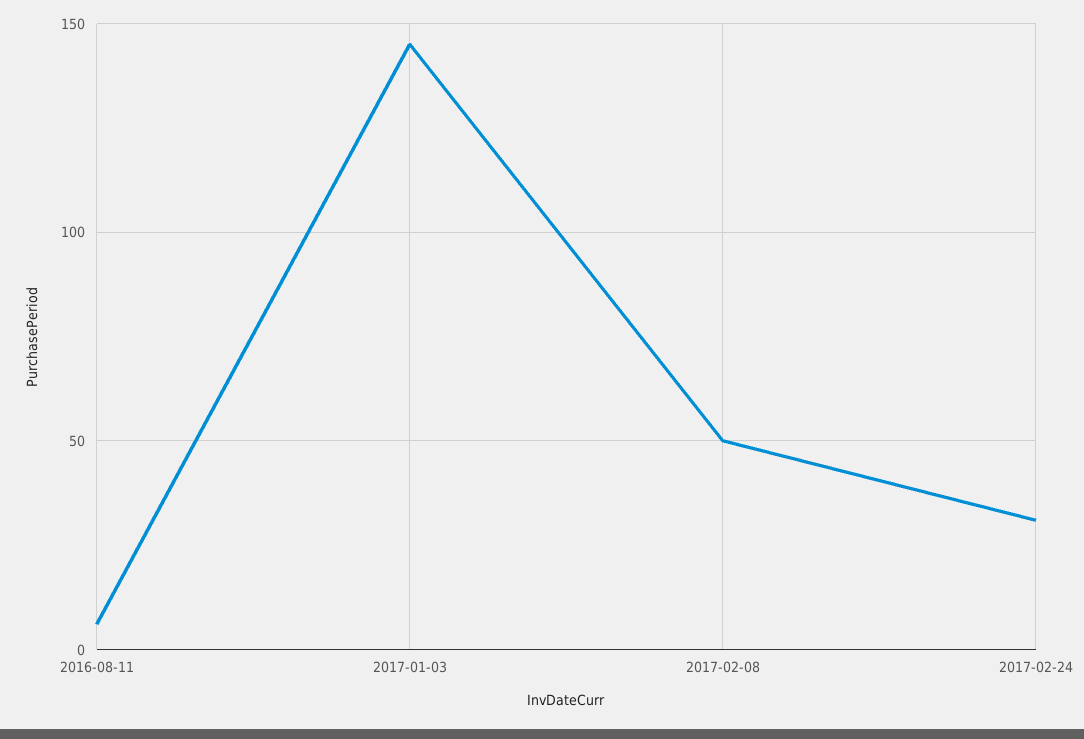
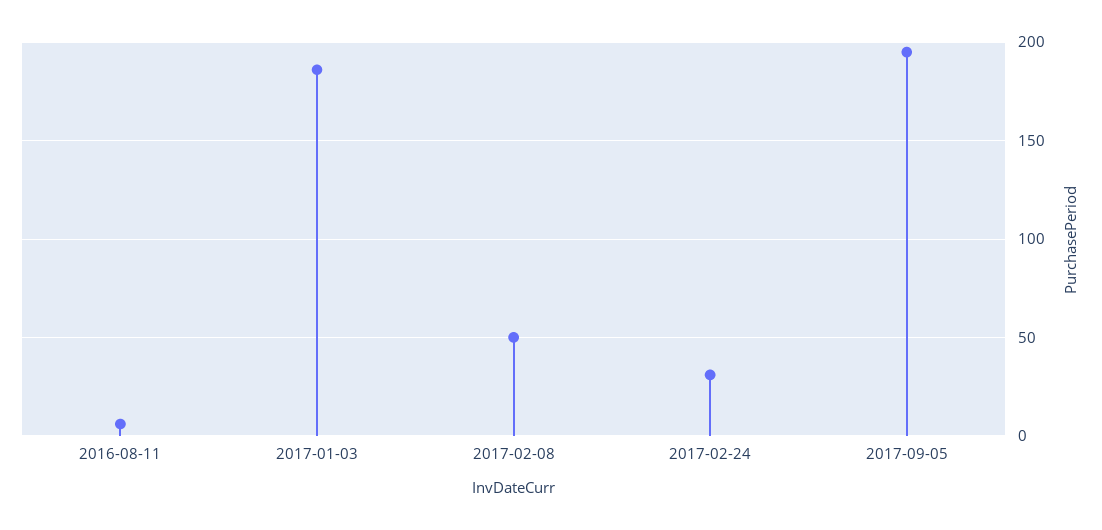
2017-01-03: 145 -> 185
2017-09-05: none -> 195

